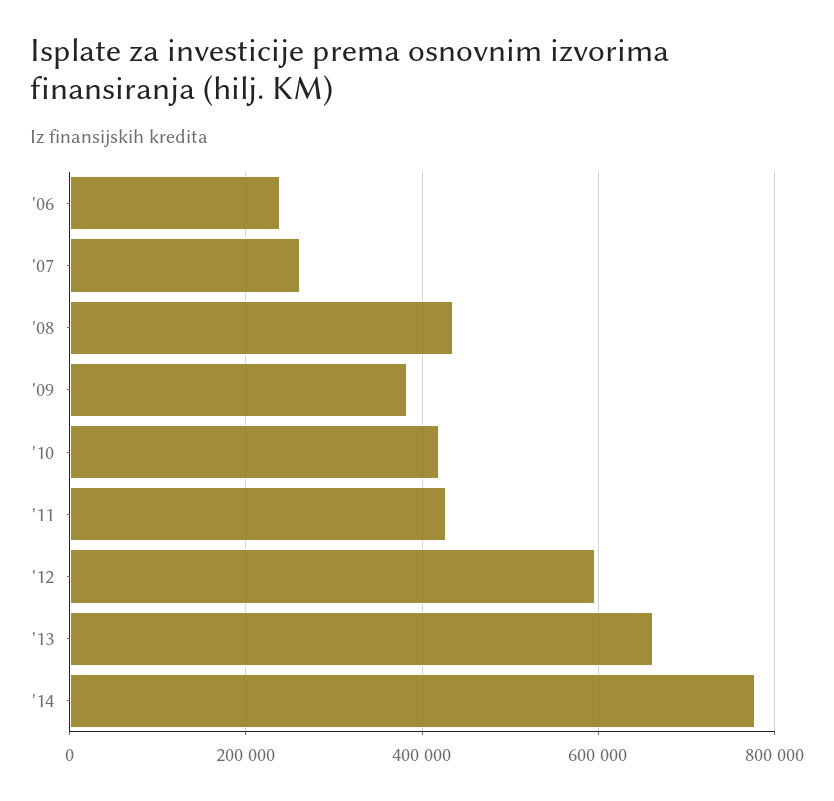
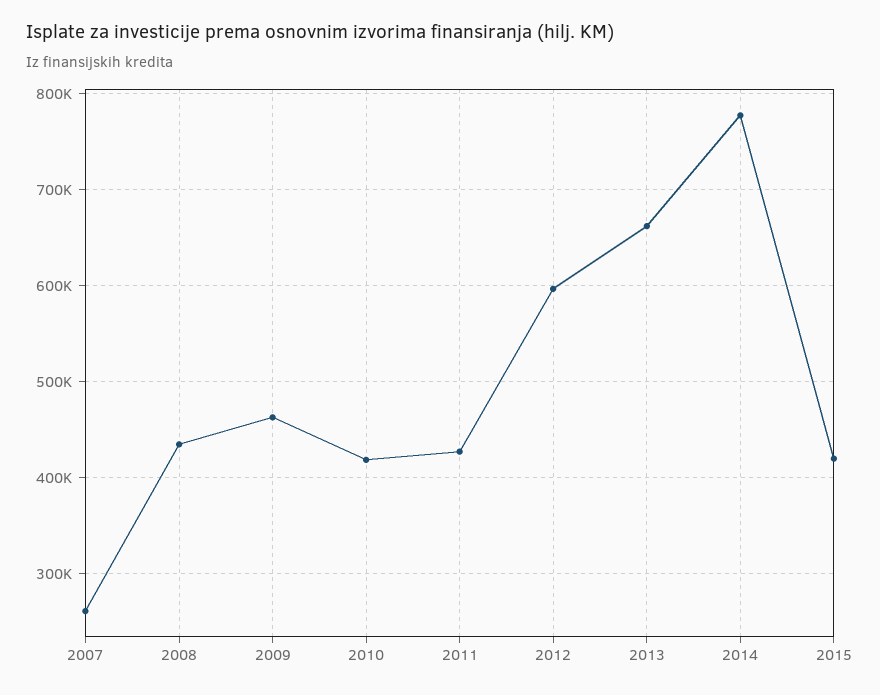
'06: 240000 -> none
'09: 380000 -> 460000
2015: none -> 420000

